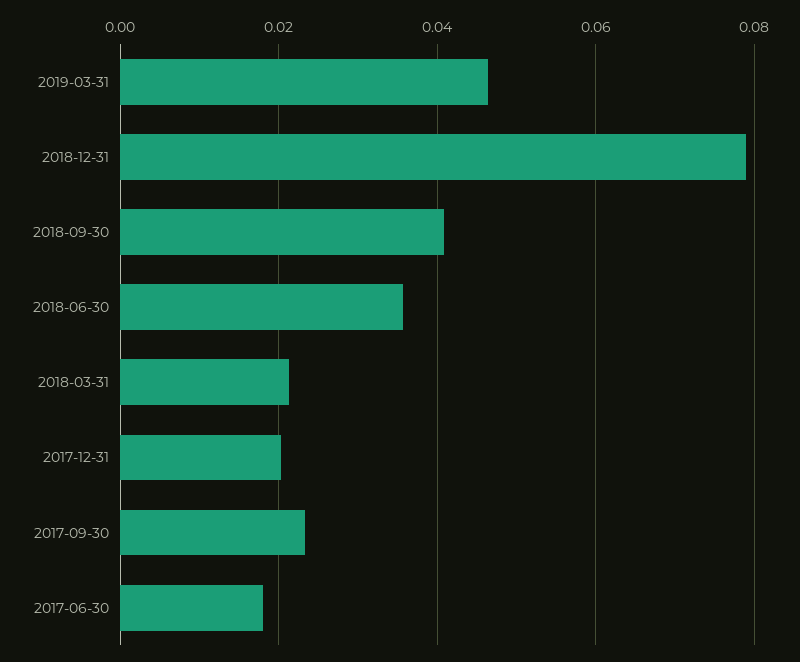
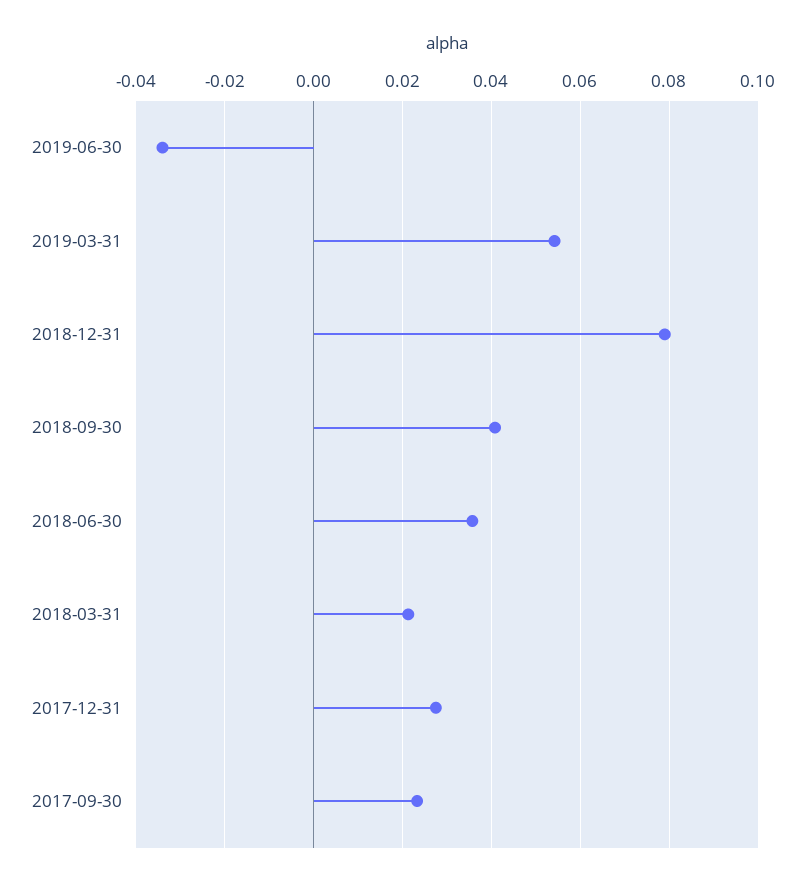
2019-03-31: 0.046 -> 0.054
2017-12-31: 0.02 -> 0.028
2017-06-30: 0.018 -> none
2019-06-30: none -> -0.034

